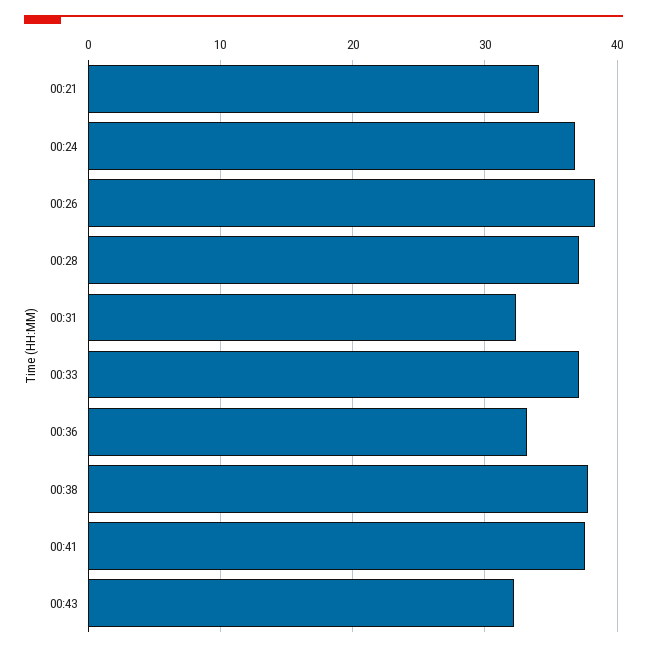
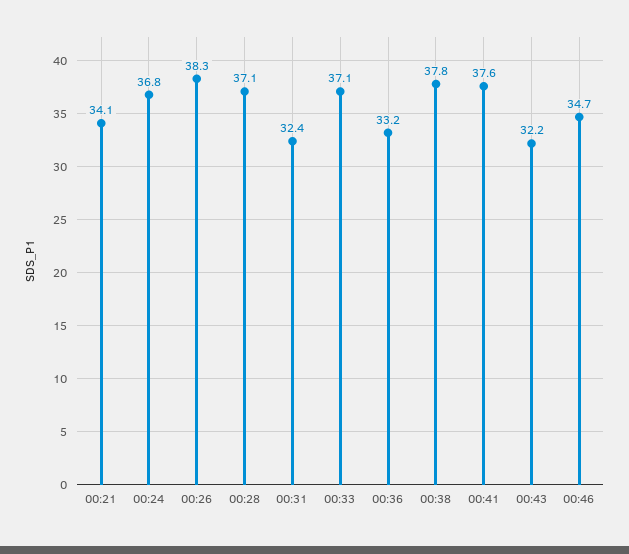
00:46: none -> 34.7

